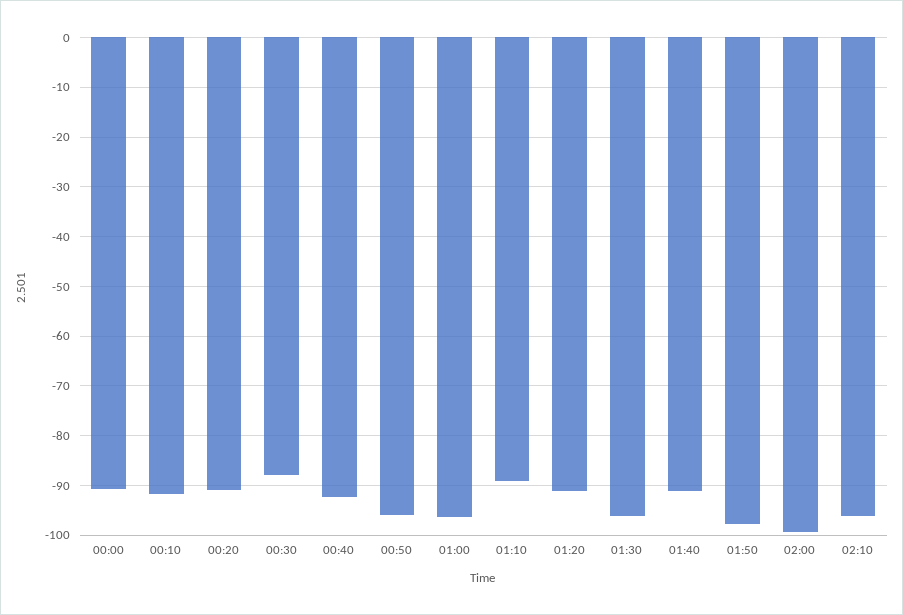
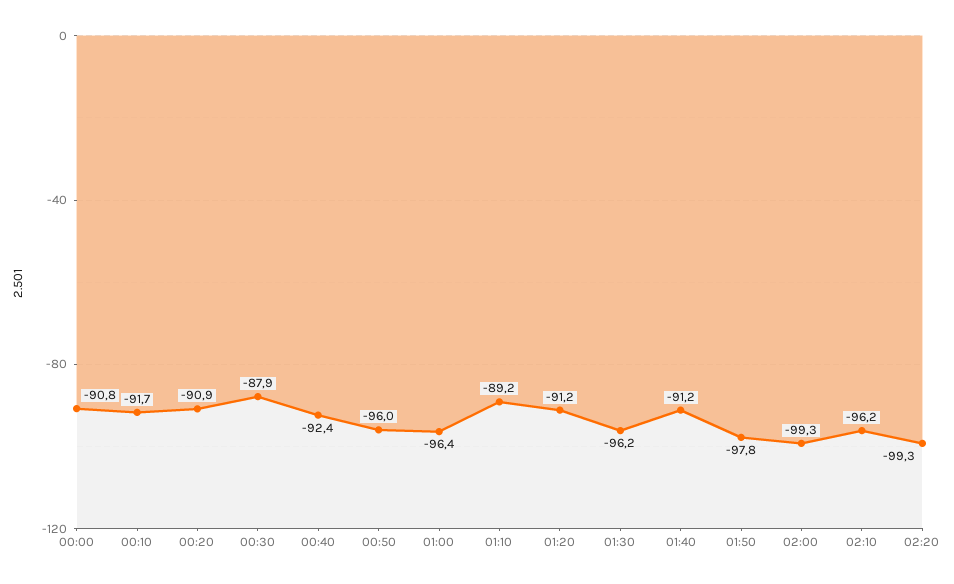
02:20: none -> -99.3

